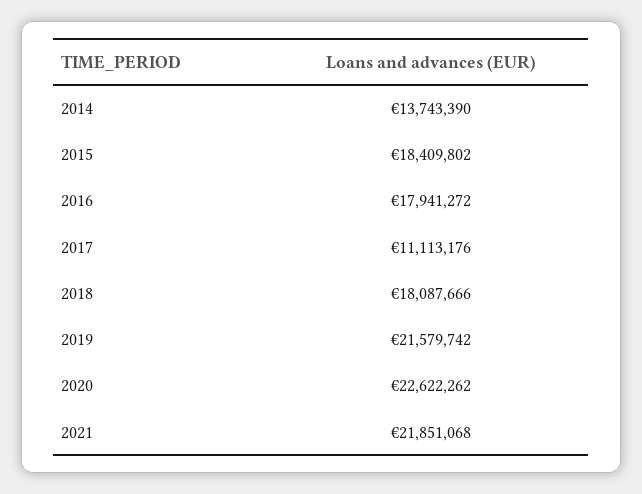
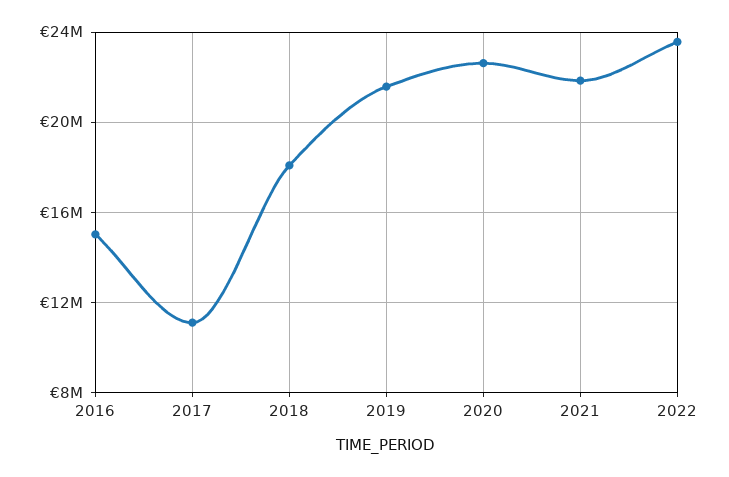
2014: 13743390 -> none
2015: 18409802 -> none
2016: 17941272 -> 15000000
2022: none -> 23500000

